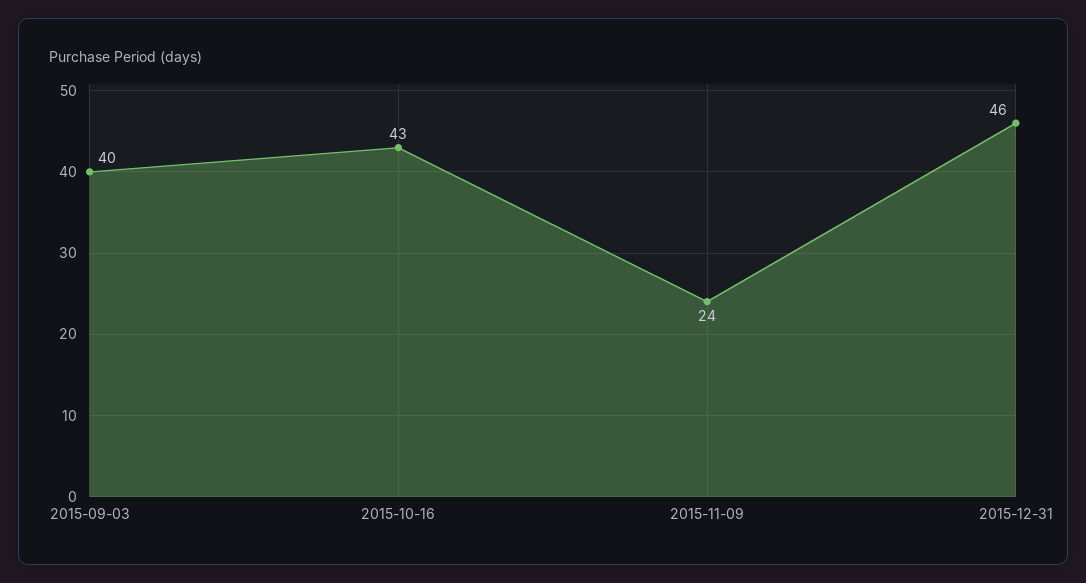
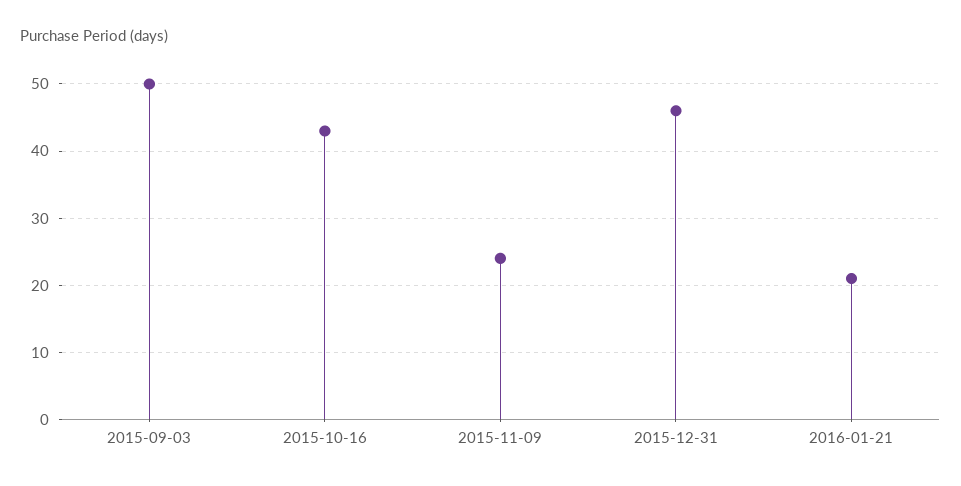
2015-09-03: 40 -> 50
2016-01-21: none -> 21

